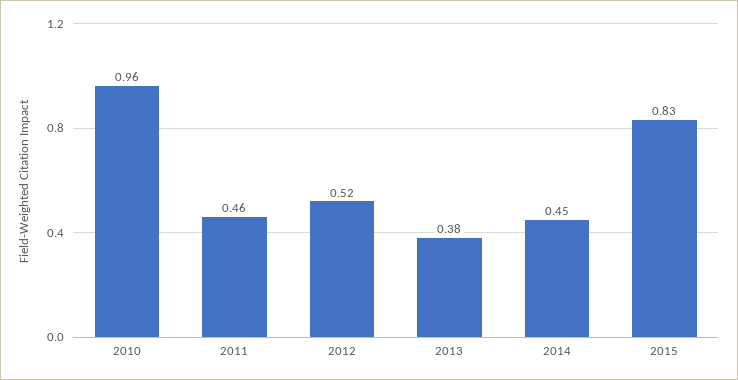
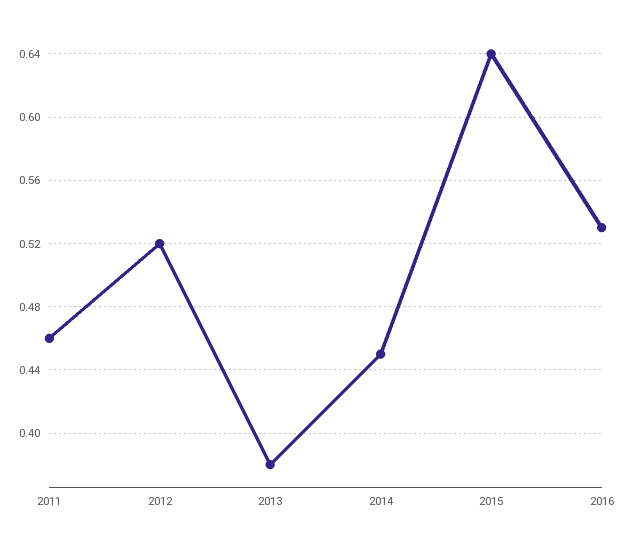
2010: 0.96 -> none
2015: 0.83 -> 0.64
2016: none -> 0.53

